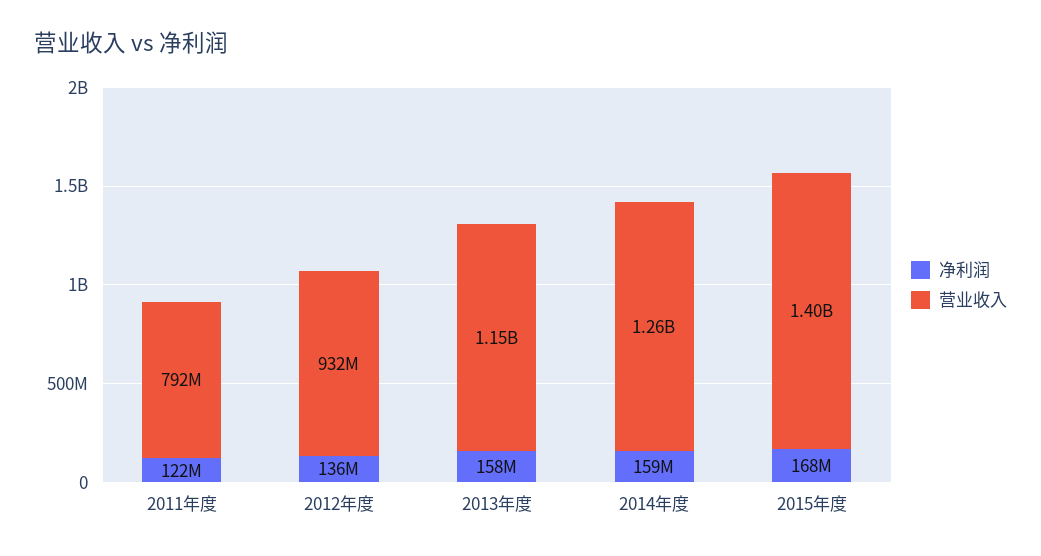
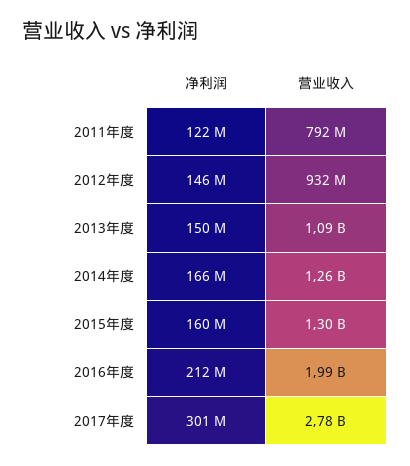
净利润, 2012年度: 136000000 -> 146000000
净利润, 2013年度: 158000000 -> 150000000
营业收入, 2013年度: 1150000000 -> 1090000000
净利润, 2014年度: 159000000 -> 166000000
净利润, 2015年度: 168000000 -> 160000000
营业收入, 2015年度: 1400000000 -> 1300000000
净利润, 2016年度: none -> 212000000
营业收入, 2016年度: none -> 1990000000
净利润, 2017年度: none -> 301000000
营业收入, 2017年度: none -> 2780000000

